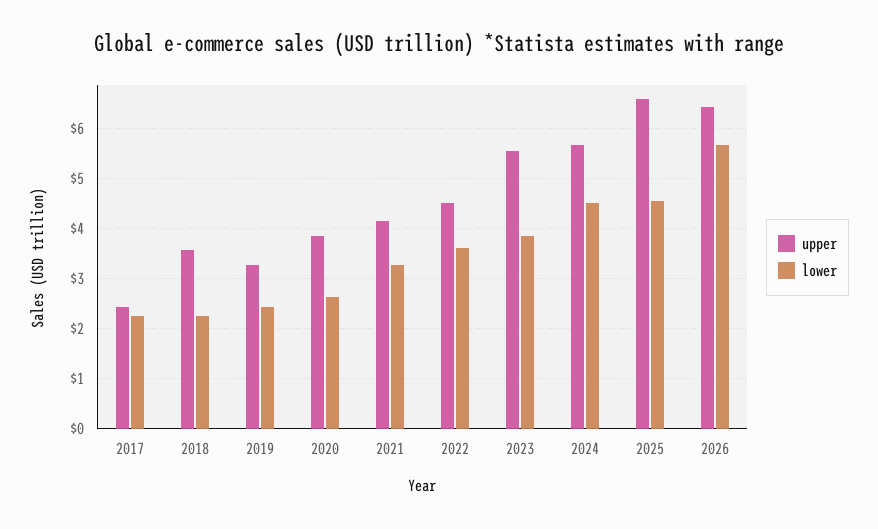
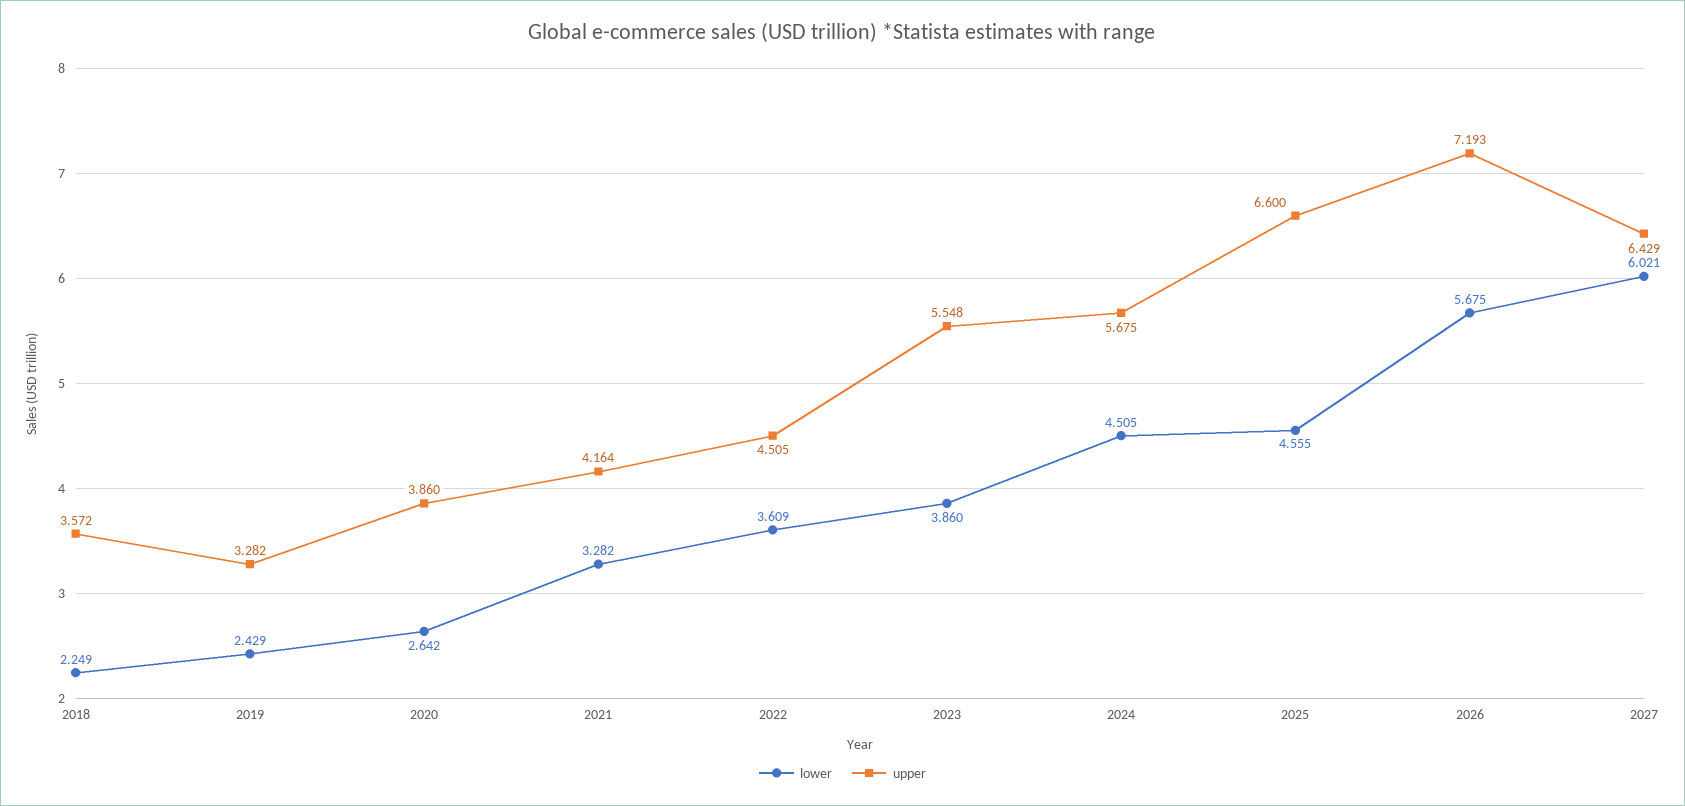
upper, 2017: 2.4 -> none
lower, 2017: 2.2 -> none
upper, 2026: 6.4 -> 7.193
lower, 2027: none -> 6.021
upper, 2027: none -> 6.429

